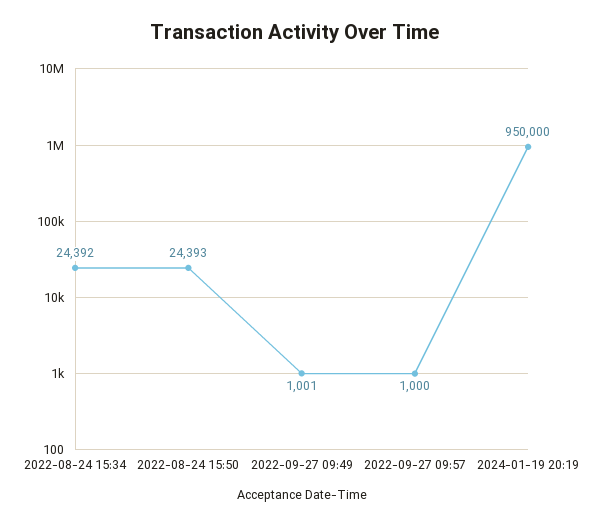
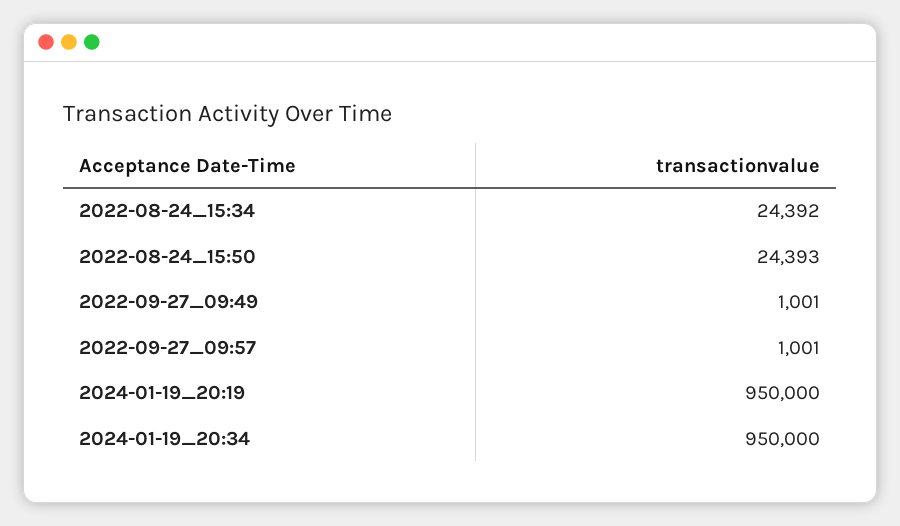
2022-09-27 09:57: 1000 -> 1001
2024-01-19_20:34: none -> 950000

